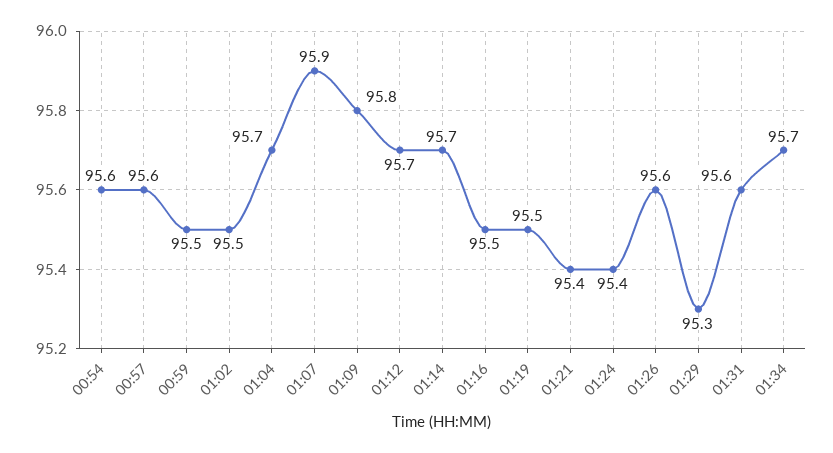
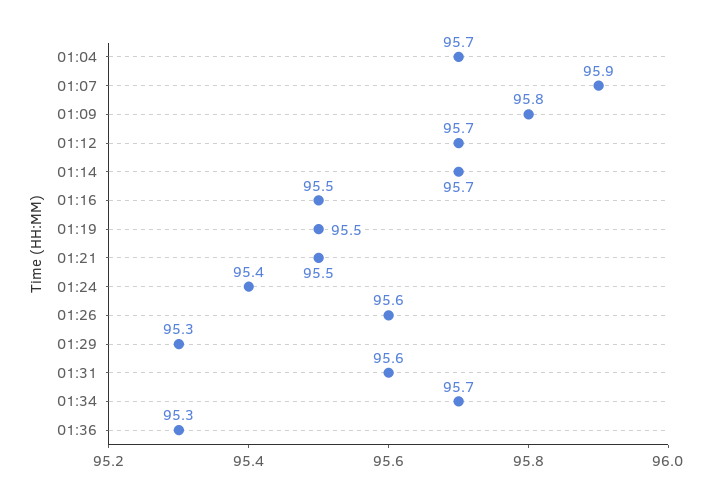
00:54: 95.6 -> none
00:57: 95.6 -> none
00:59: 95.5 -> none
01:02: 95.5 -> none
01:21: 95.4 -> 95.5
01:36: none -> 95.3

